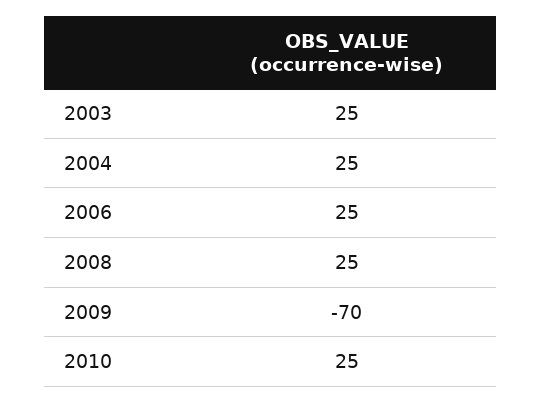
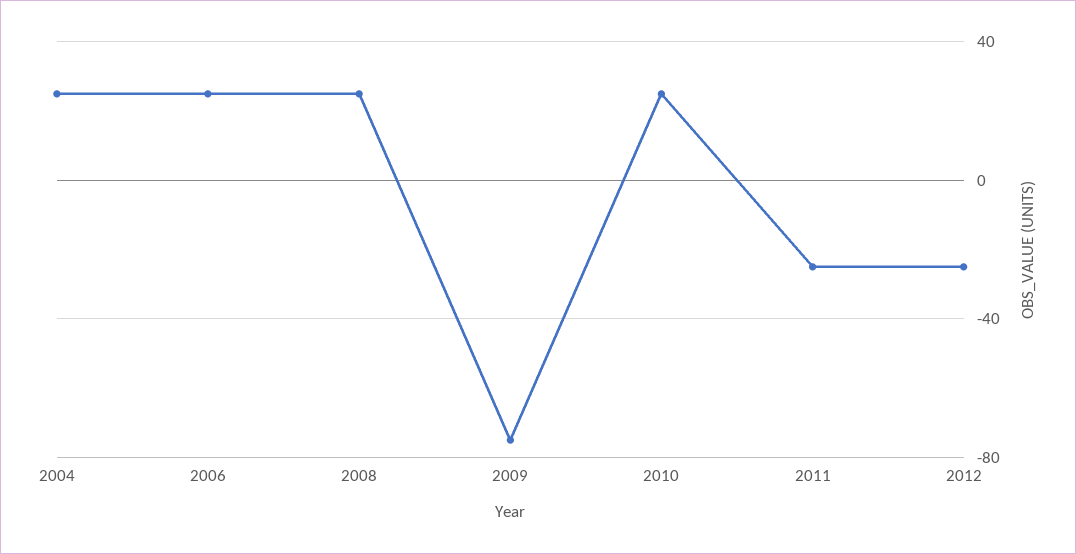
2003: 25 -> none
2009: -70 -> -75
2011: none -> -25
2012: none -> -25

